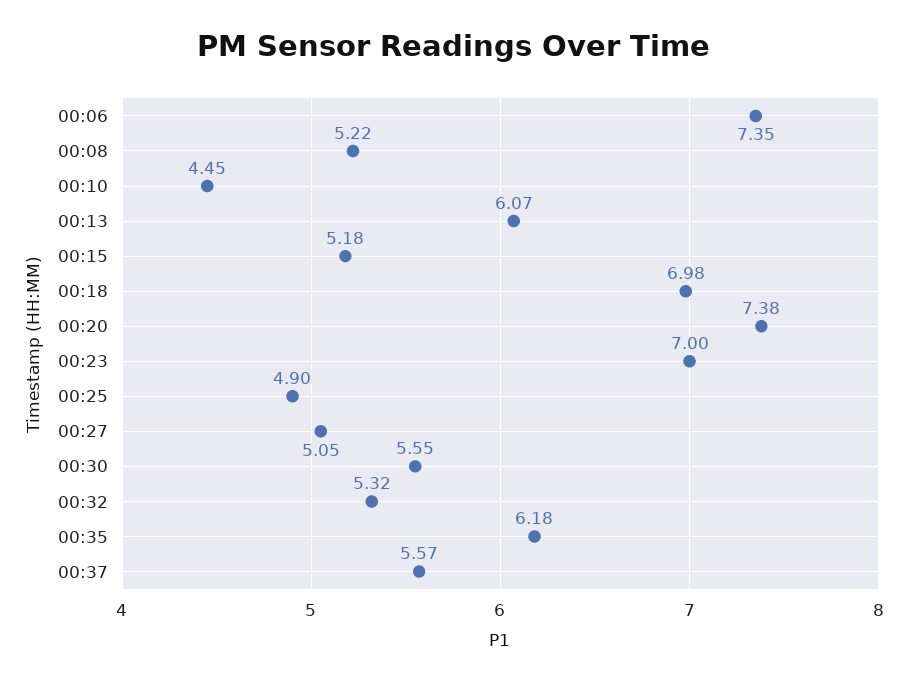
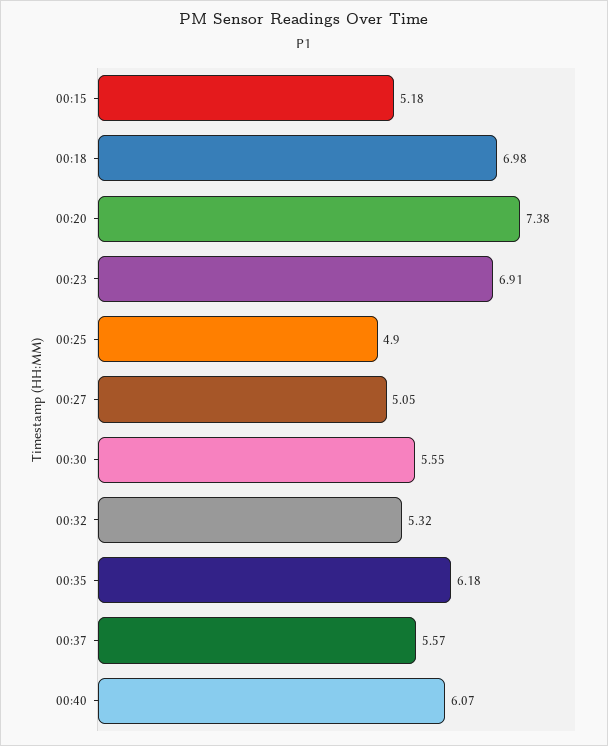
00:06: 7.35 -> none
00:08: 5.22 -> none
00:10: 4.45 -> none
00:13: 6.07 -> none
00:23: 7 -> 6.91
00:40: none -> 6.07

